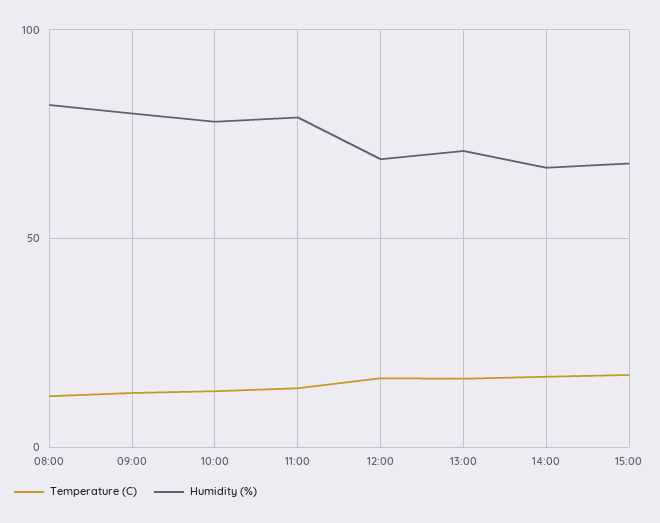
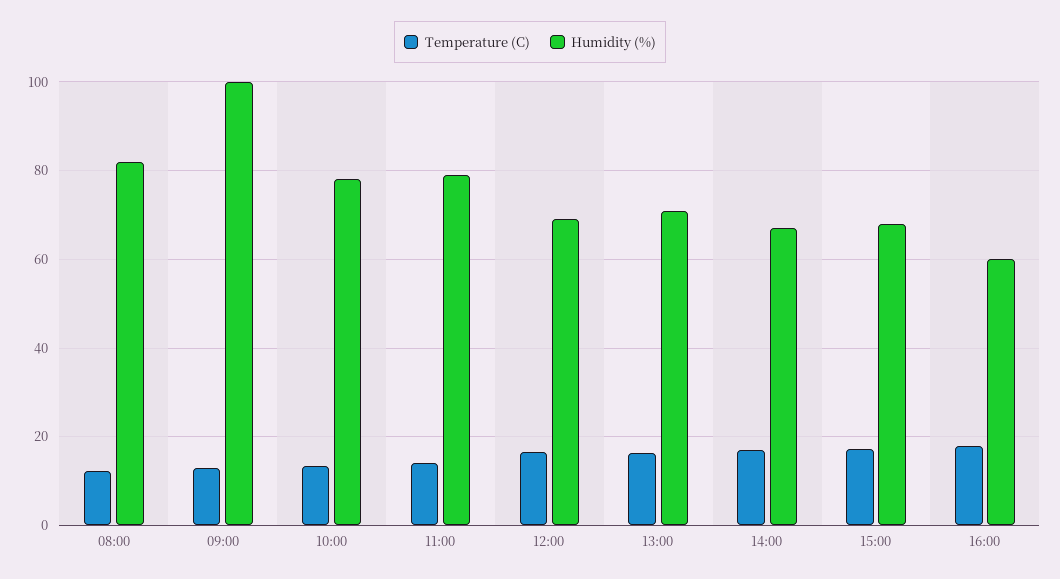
Humidity (%), 09:00: 80 -> 100
Temperature (C), 16:00: none -> 18
Humidity (%), 16:00: none -> 60

